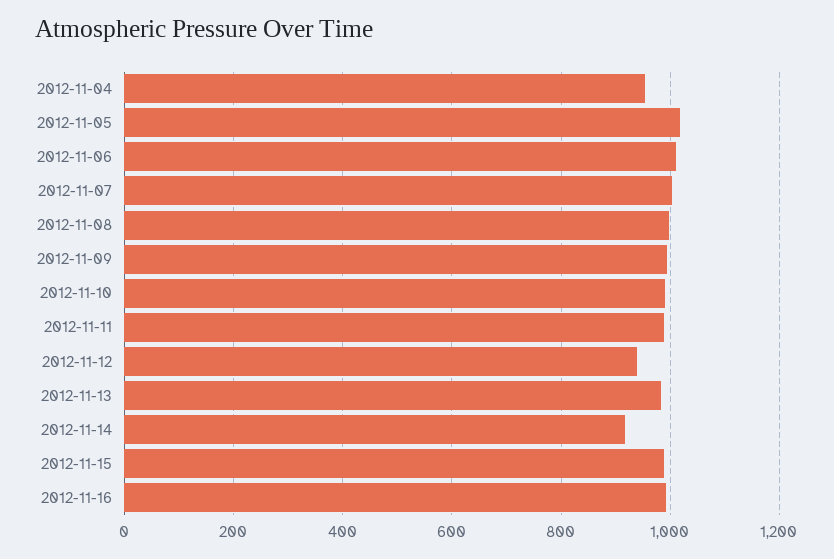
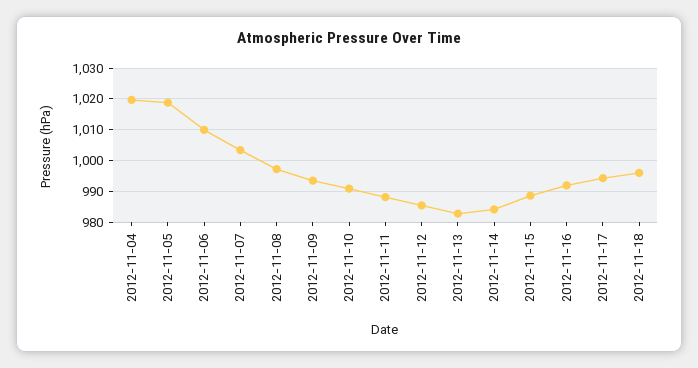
2012-11-04: 960 -> 1020
2012-11-12: 940 -> 986
2012-11-14: 920 -> 984
2012-11-17: none -> 994
2012-11-18: none -> 996

